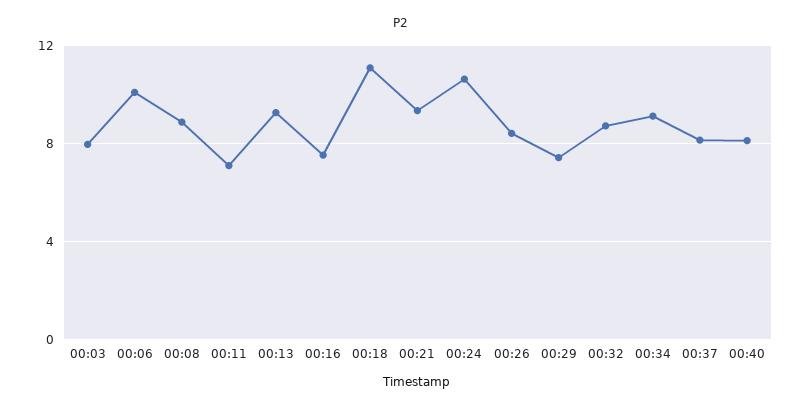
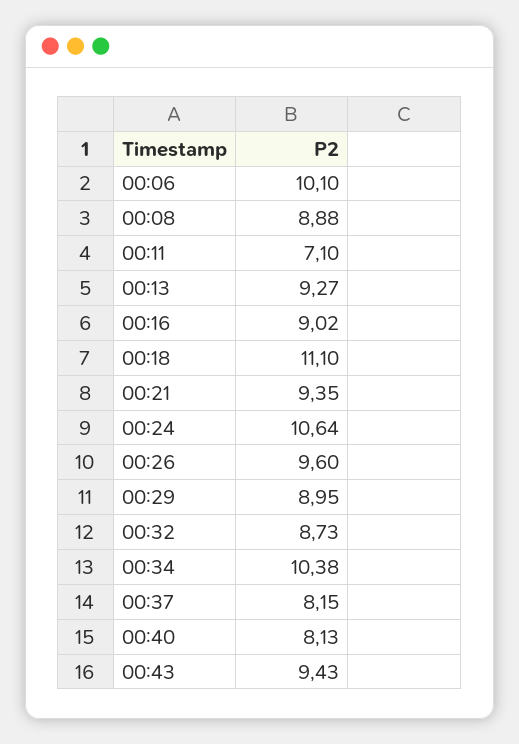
00:03: 8 -> none
00:16: 7.5 -> 9.02
00:26: 8.5 -> 9.6
00:29: 7.5 -> 8.95
00:34: 9 -> 10.38
00:43: none -> 9.43

